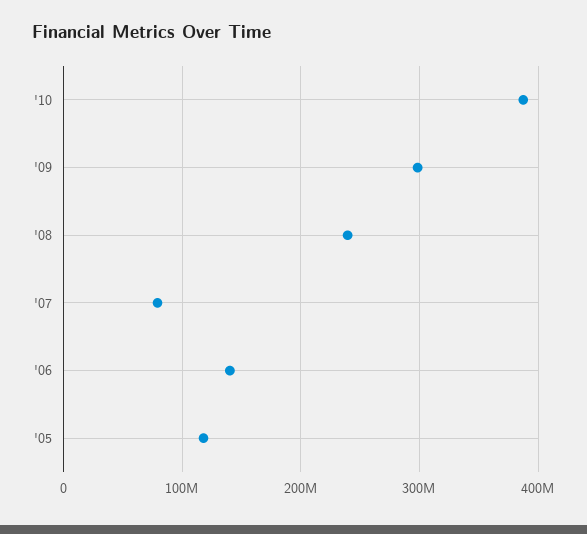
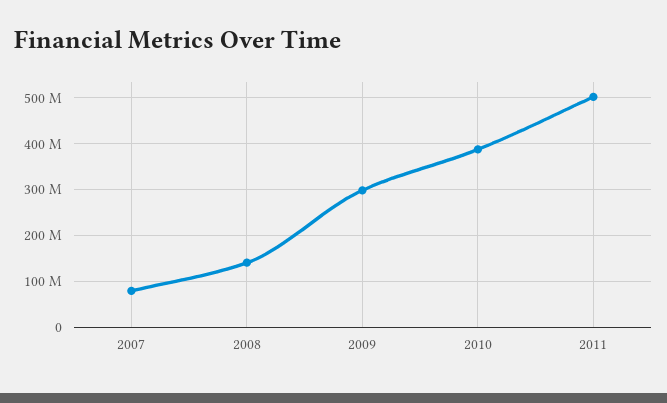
'08: 240000000 -> 140000000
'06: 140000000 -> none
'05: 120000000 -> none
2011: none -> 500000000

